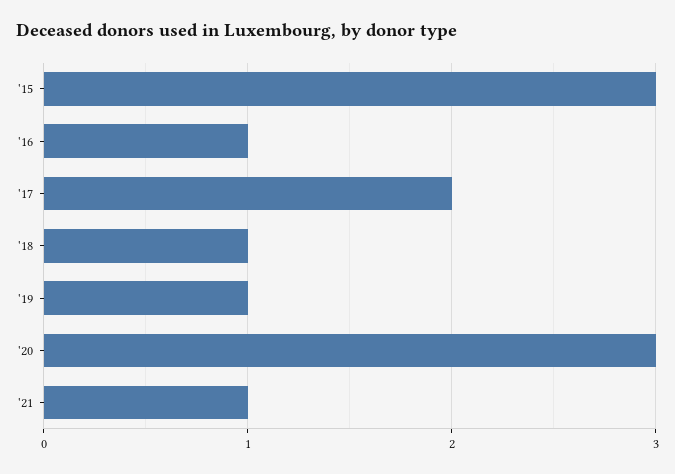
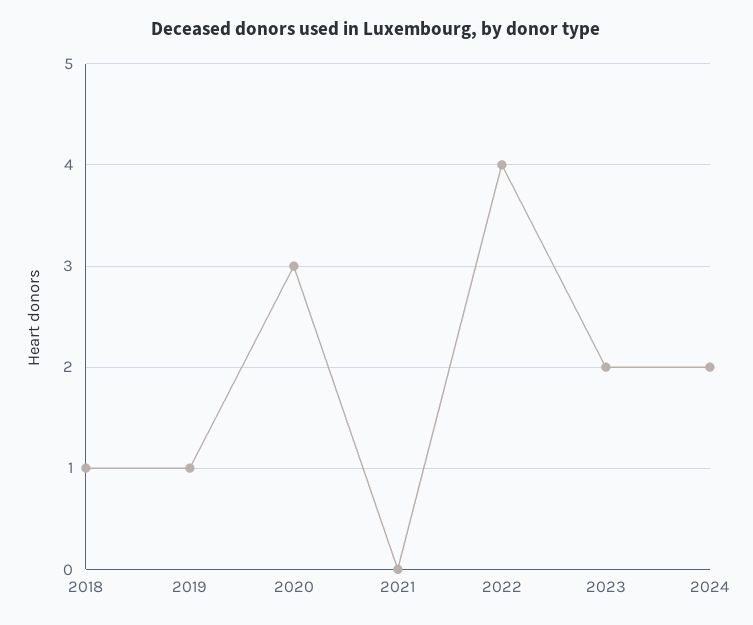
'15: 3 -> none
'16: 1 -> none
'17: 2 -> none
'21: 1 -> 0
2022: none -> 4
2023: none -> 2
2024: none -> 2

